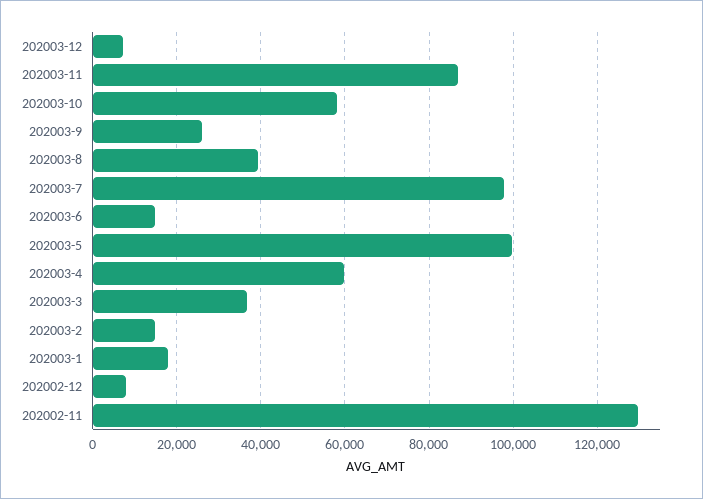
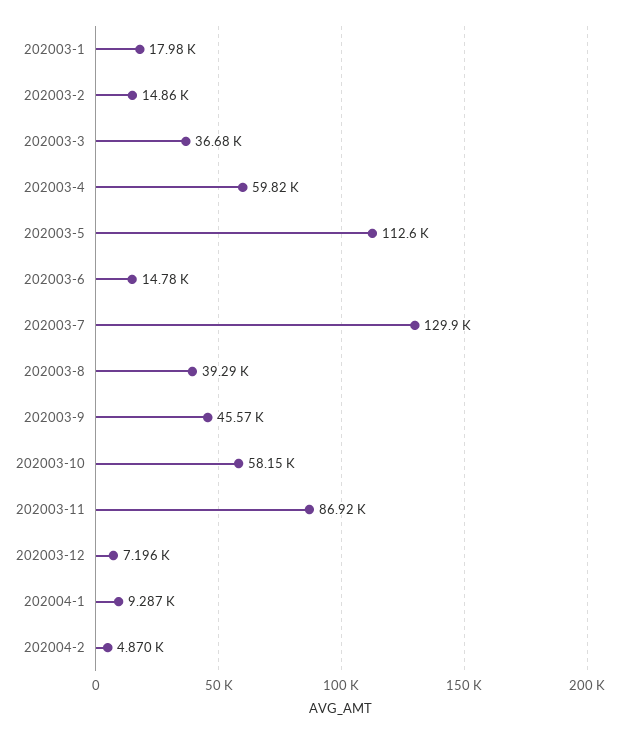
202003-9: 26000 -> 45570
202003-7: 98000 -> 129900
202003-5: 100000 -> 112600
202002-12: 8000 -> none
202002-11: 130000 -> none
202004-1: none -> 9287
202004-2: none -> 4870

